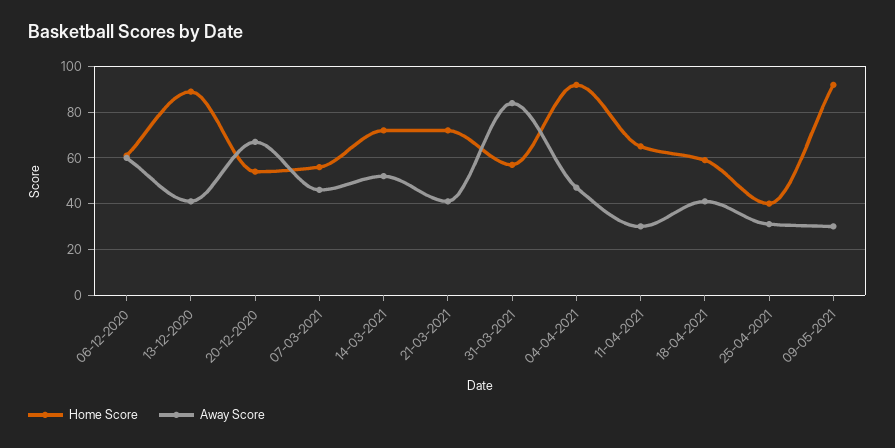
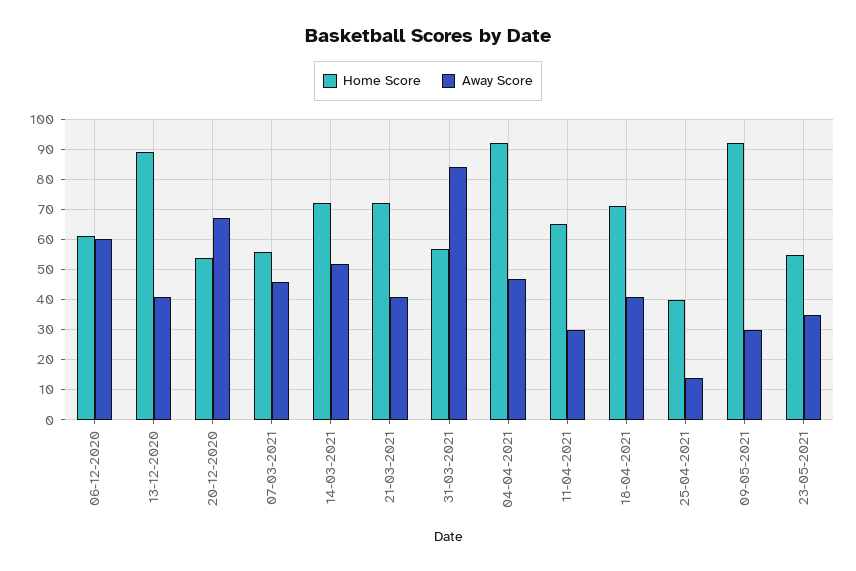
Home Score, 18-04-2021: 60 -> 70
Away Score, 25-04-2021: 30 -> 15
Home Score, 23-05-2021: none -> 55
Away Score, 23-05-2021: none -> 35

